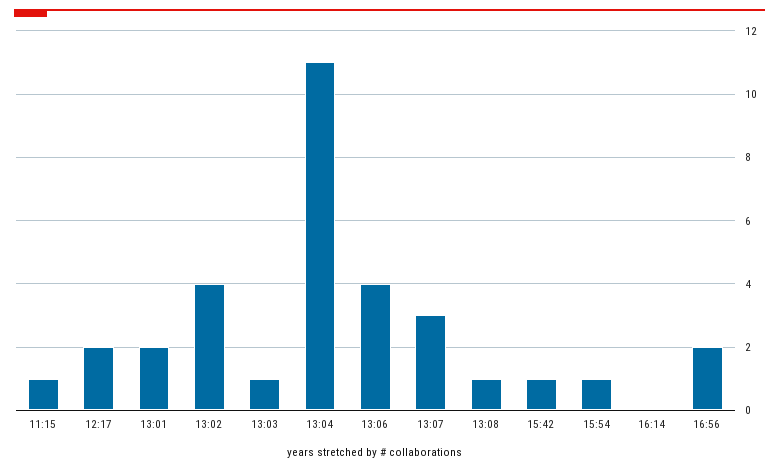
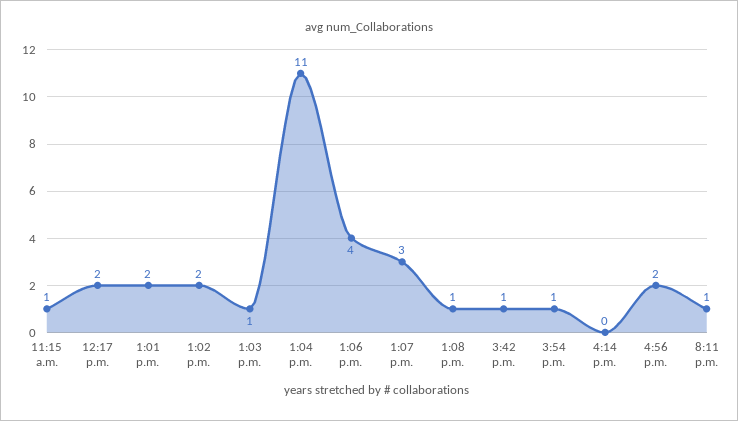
13:02: 4 -> 2
8:11 p.m.: none -> 1

